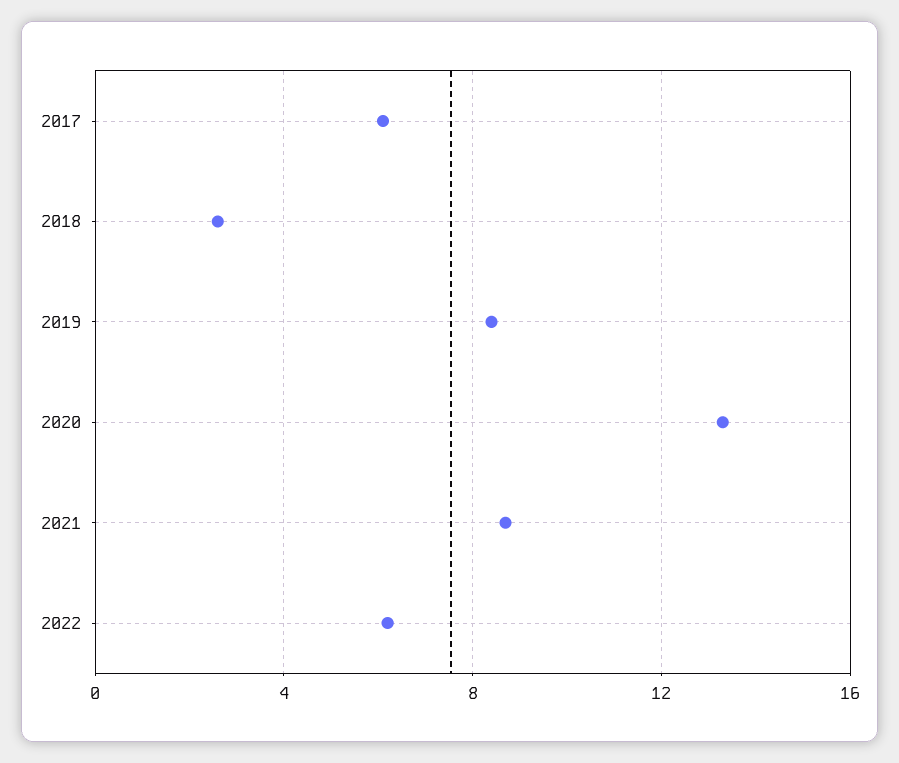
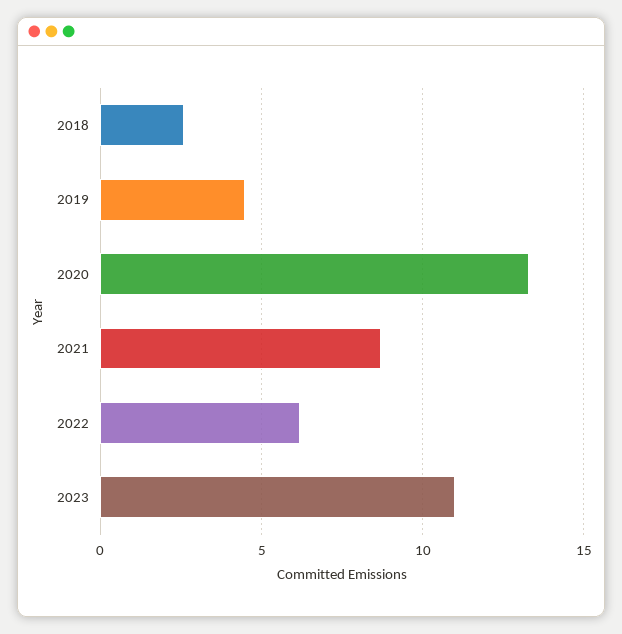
2017: 6 -> none
2019: 8.5 -> 4.5
2023: none -> 11

